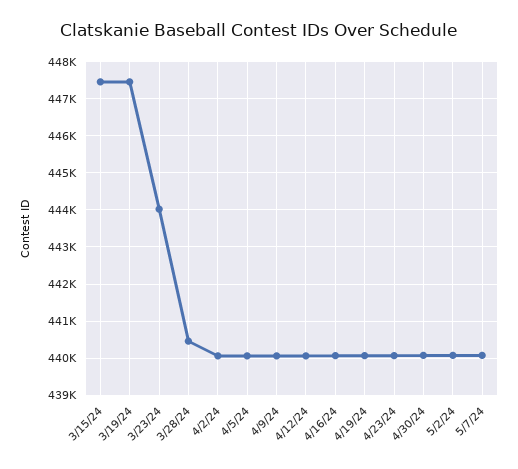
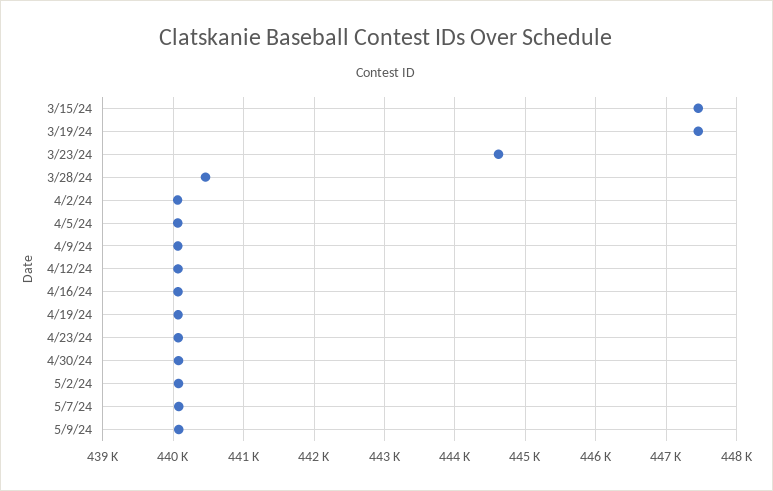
3/23/24: 444000 -> 444600
5/9/24: none -> 440100

